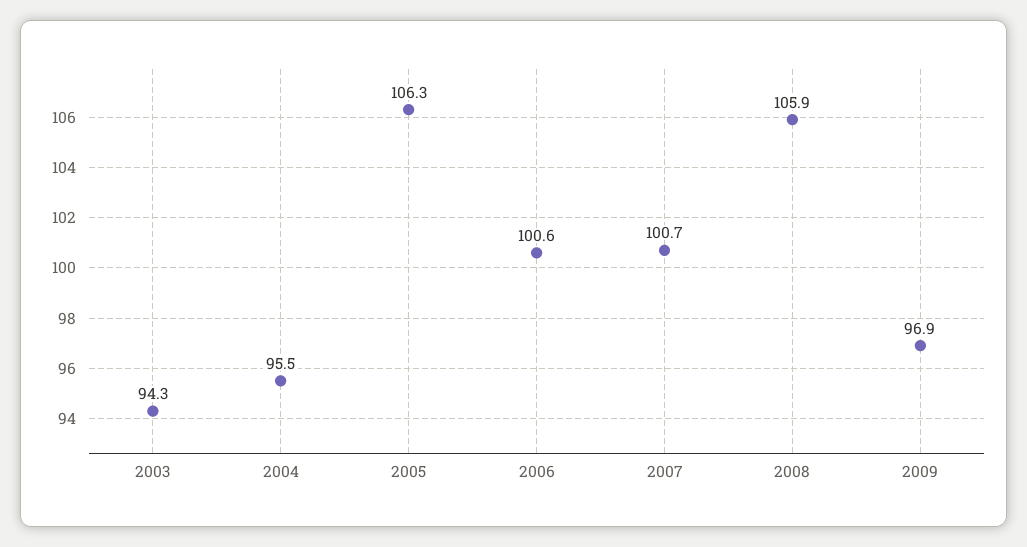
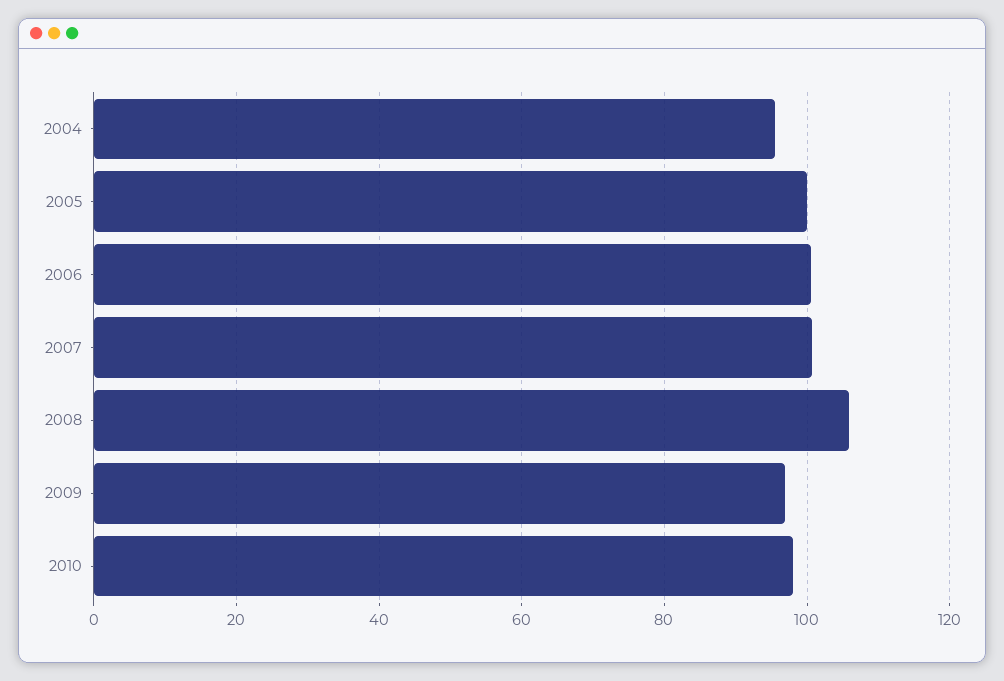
2003: 94.3 -> none
2005: 106.3 -> 100
2010: none -> 98

